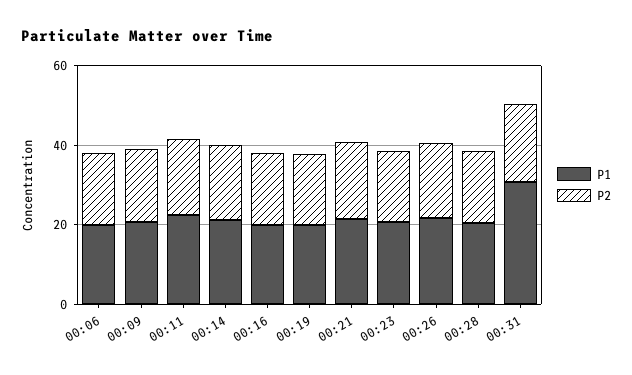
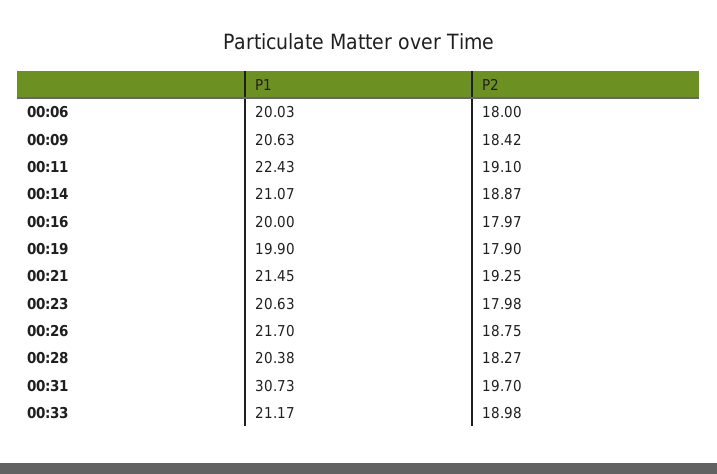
P1, 00:33: none -> 21.17
P2, 00:33: none -> 18.98

